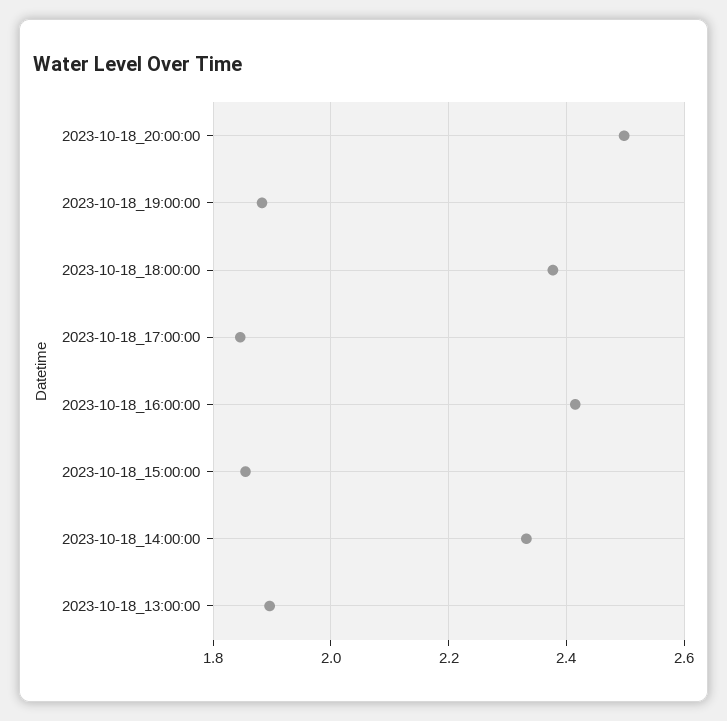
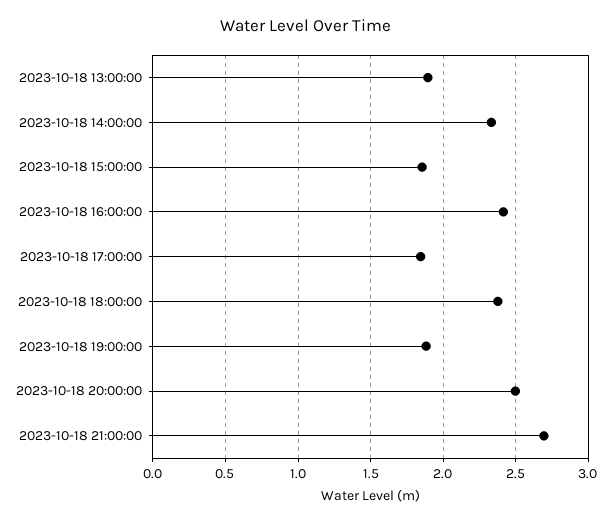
2023-10-18 21:00:00: none -> 2.7

